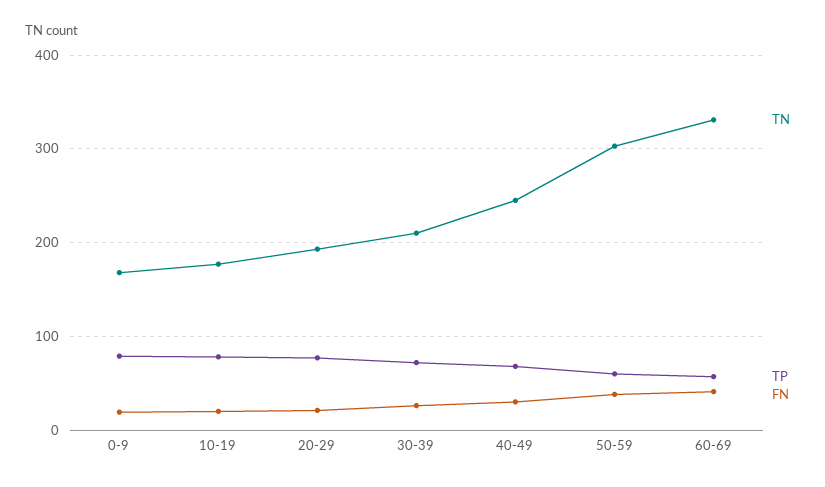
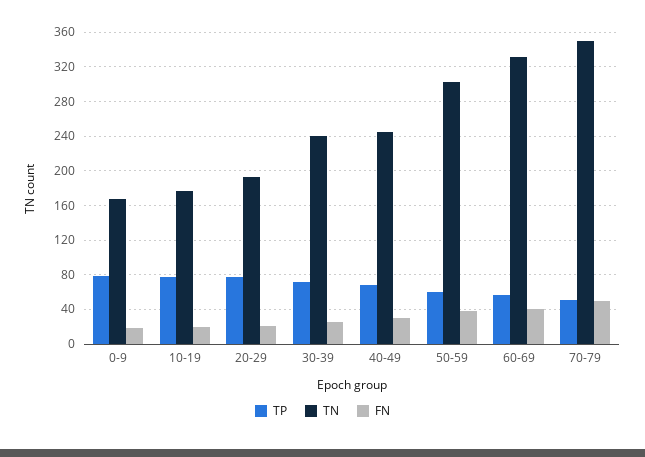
TN, 30-39: 210 -> 240
TP, 70-79: none -> 50
TN, 70-79: none -> 350
FN, 70-79: none -> 50

